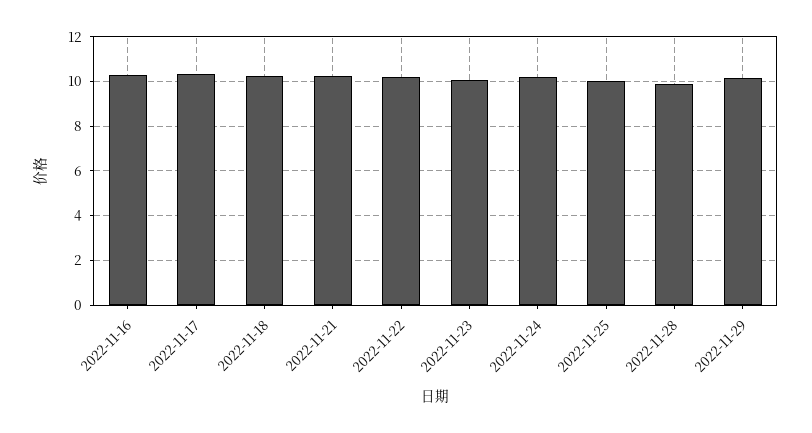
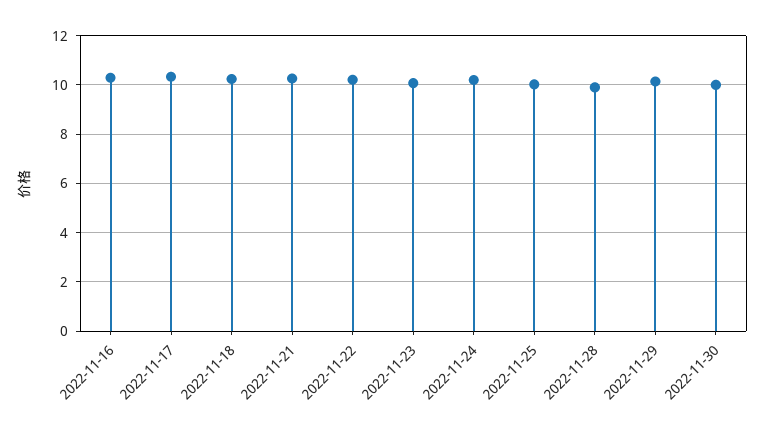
2022-11-30: none -> 10

